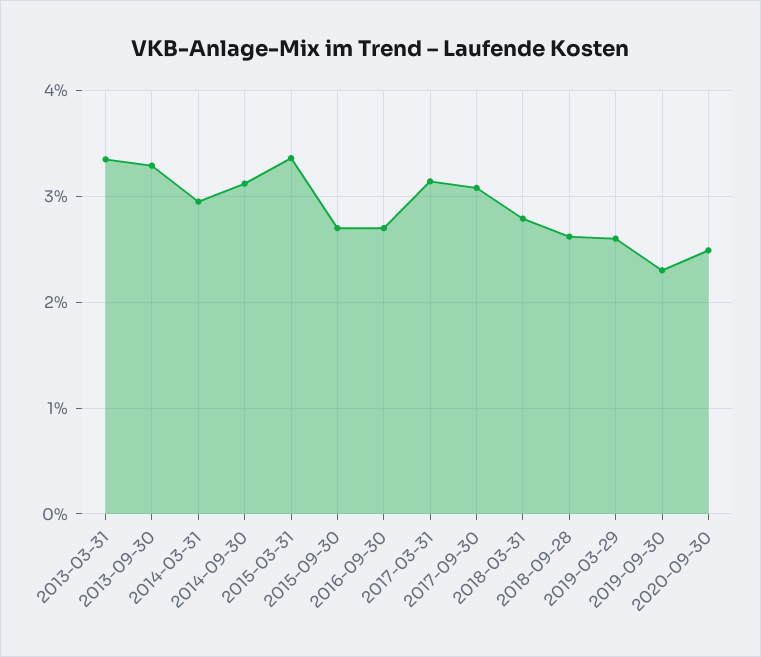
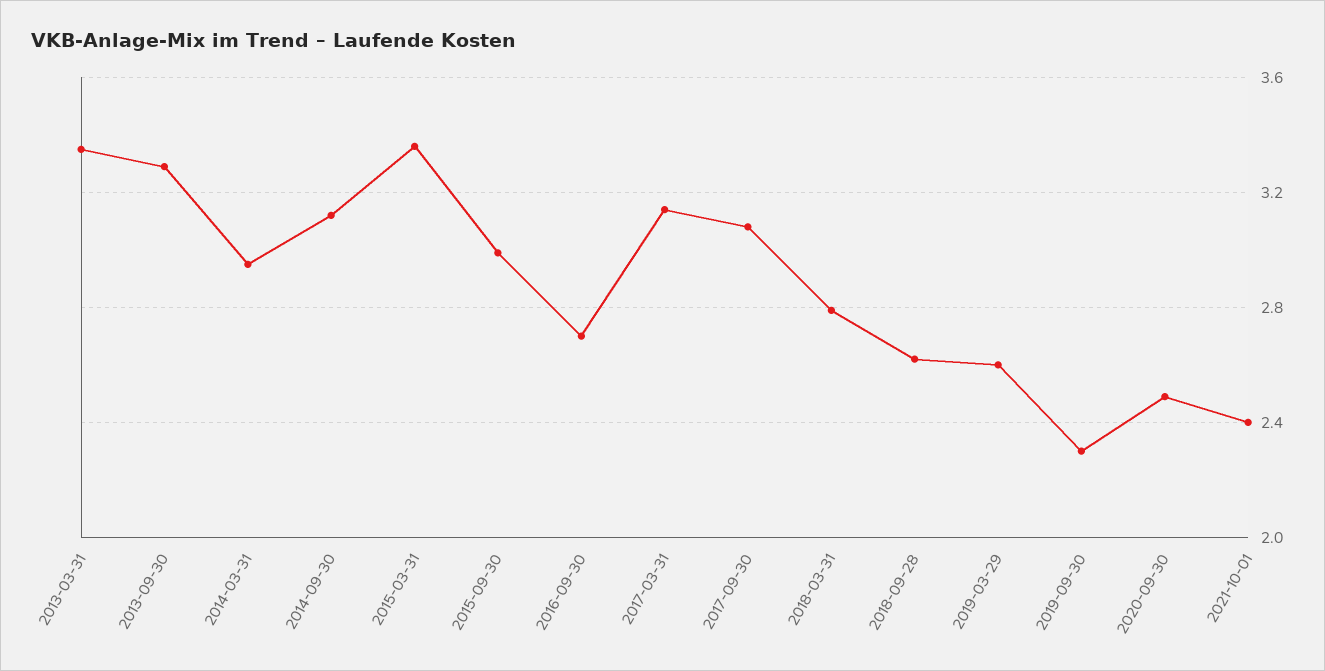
2015-09-30: 2.7 -> 3
2021-10-01: none -> 2.4

